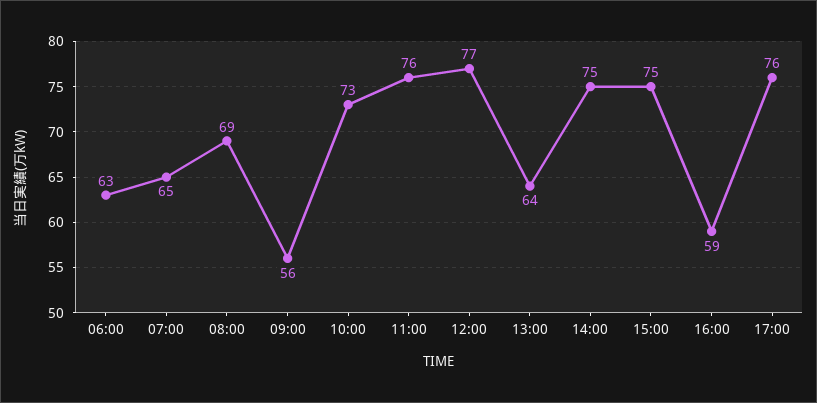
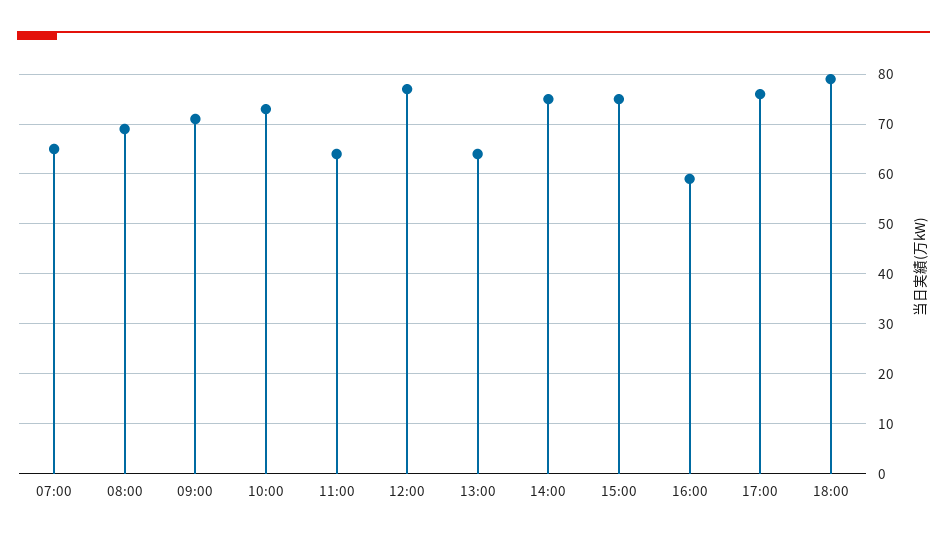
06:00: 63 -> none
09:00: 56 -> 70
11:00: 76 -> 65
18:00: none -> 80

